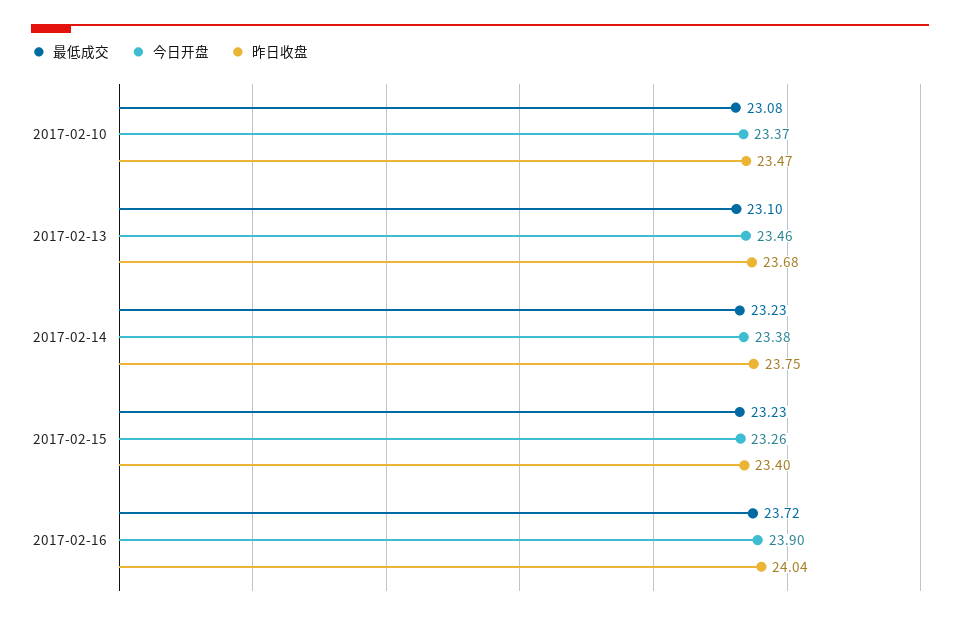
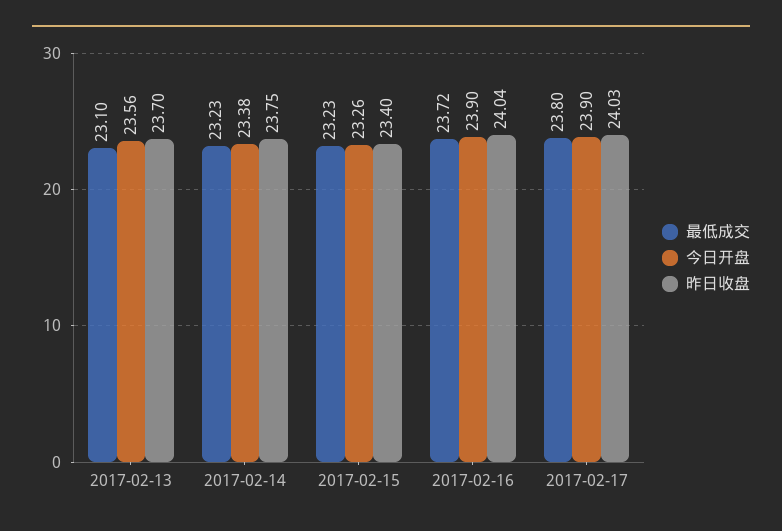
最低成交, 2017-02-10: 23.08 -> none
今日开盘, 2017-02-10: 23.37 -> none
昨日收盘, 2017-02-10: 23.47 -> none
今日开盘, 2017-02-13: 23.46 -> 23.56
昨日收盘, 2017-02-13: 23.68 -> 23.7
最低成交, 2017-02-17: none -> 23.8
今日开盘, 2017-02-17: none -> 23.9
昨日收盘, 2017-02-17: none -> 24.03

